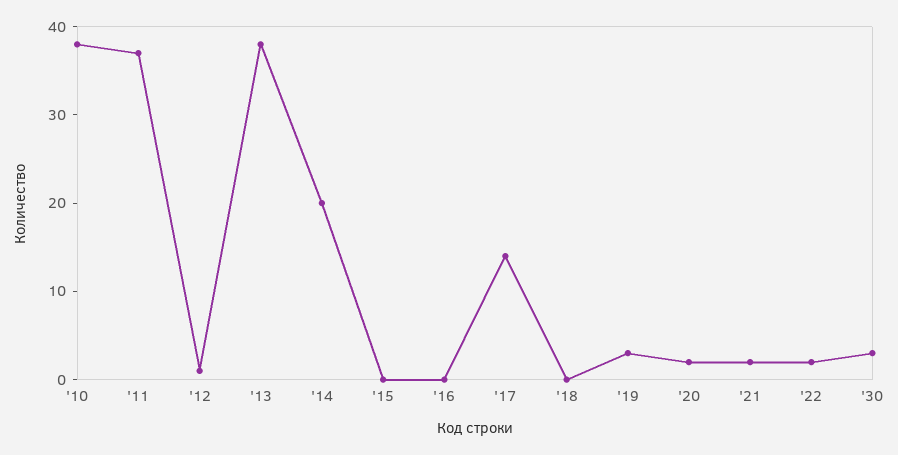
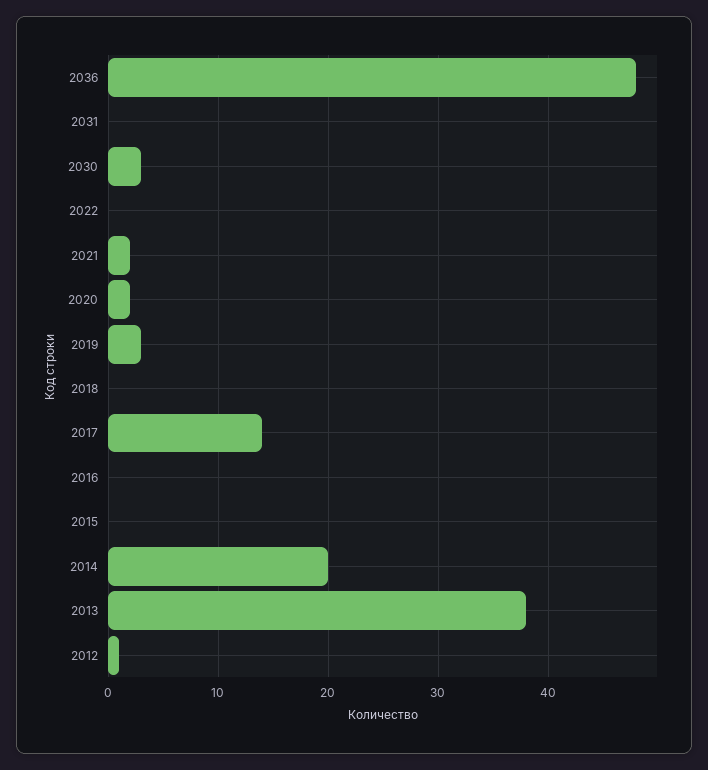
'10: 38 -> none
'11: 37 -> none
'22: 2 -> 0
2036: none -> 48
2031: none -> 0

